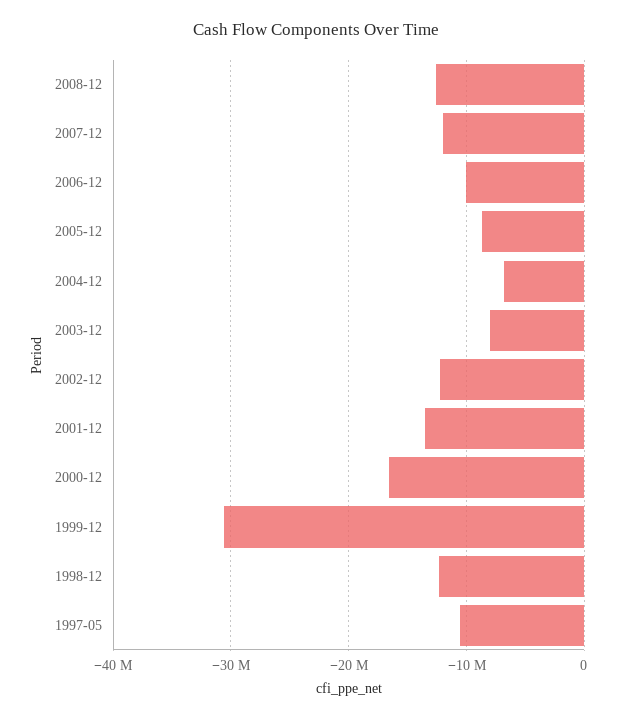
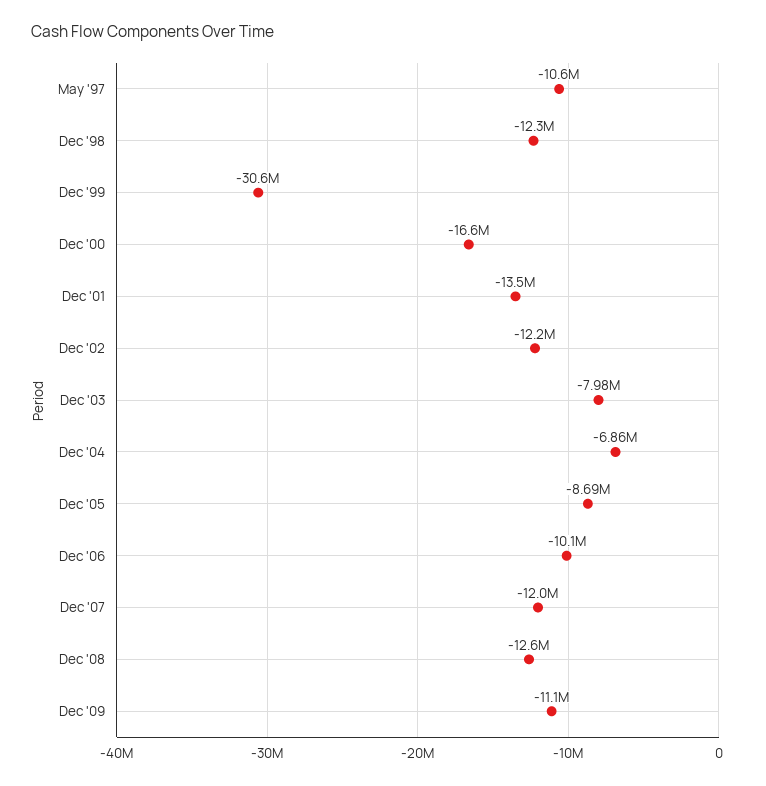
Dec '09: none -> -11100000

